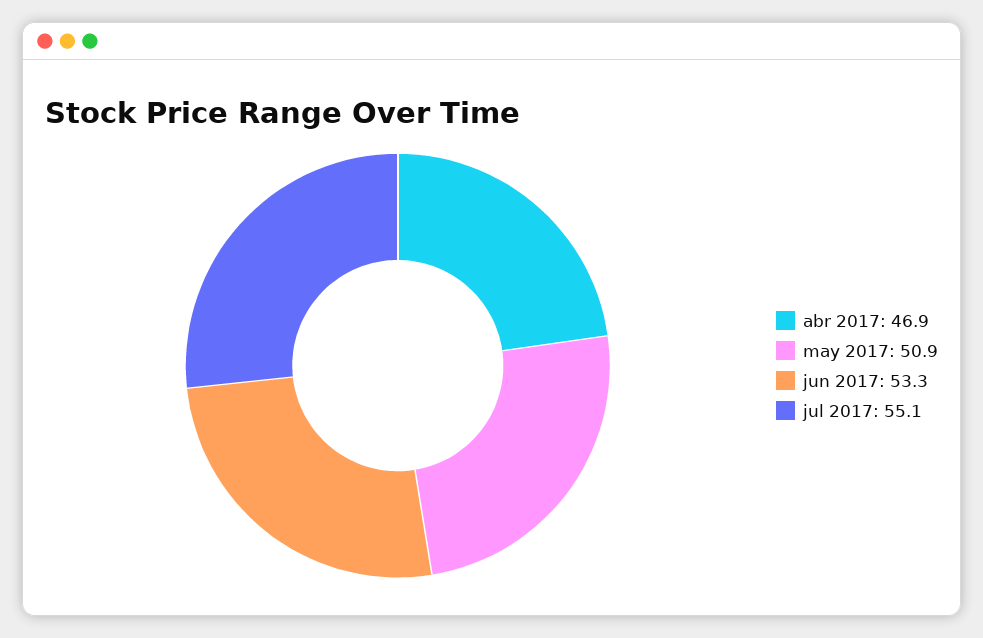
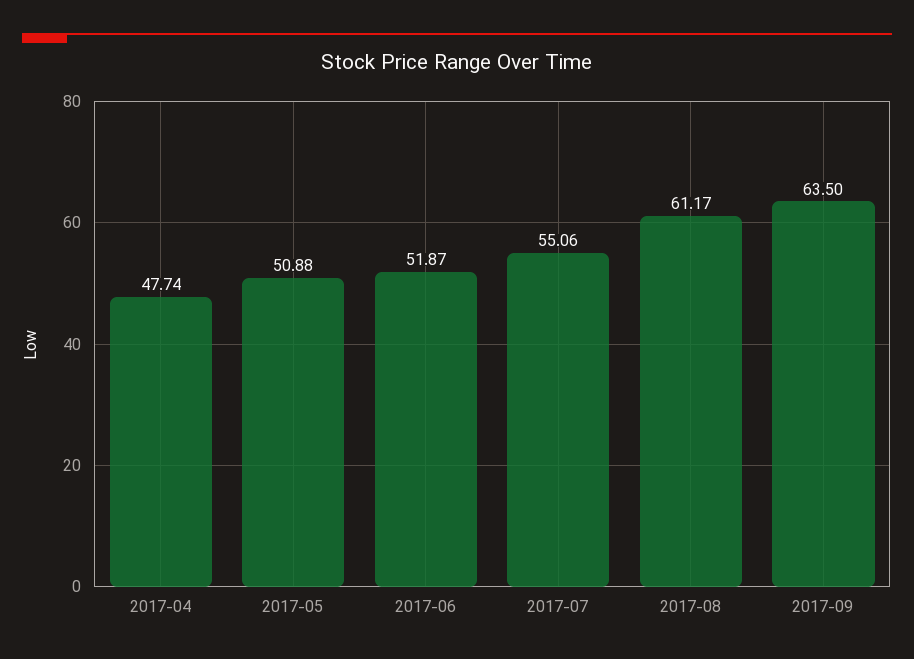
abr 2017: 46.9 -> 47.74
jun 2017: 53.3 -> 51.87
2017-08: none -> 61.17
2017-09: none -> 63.5

